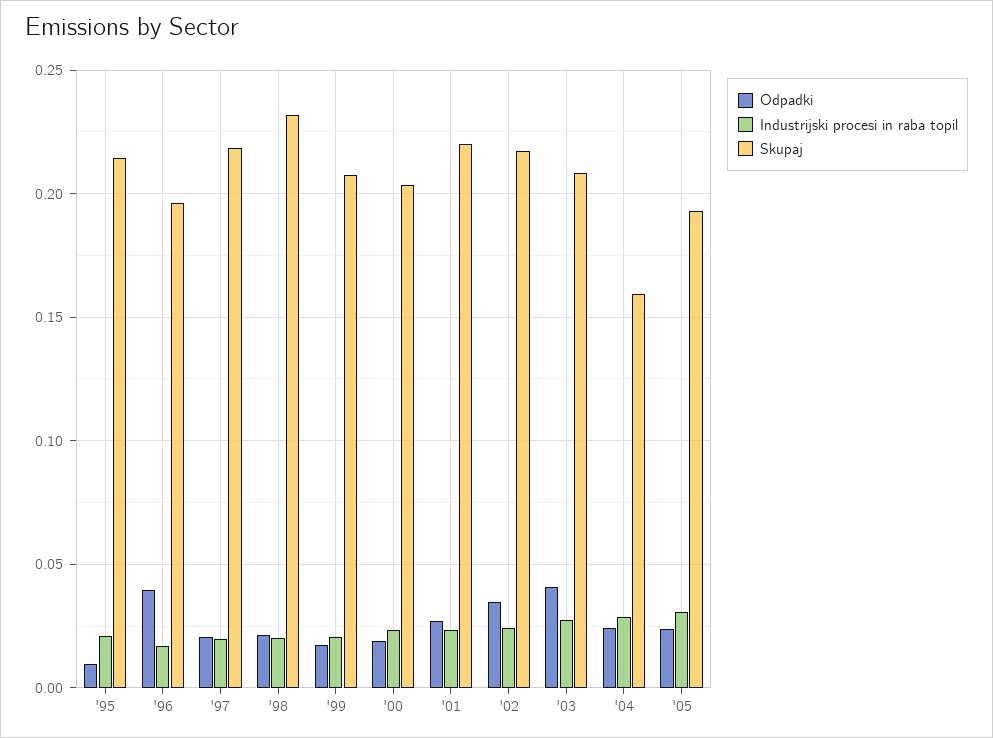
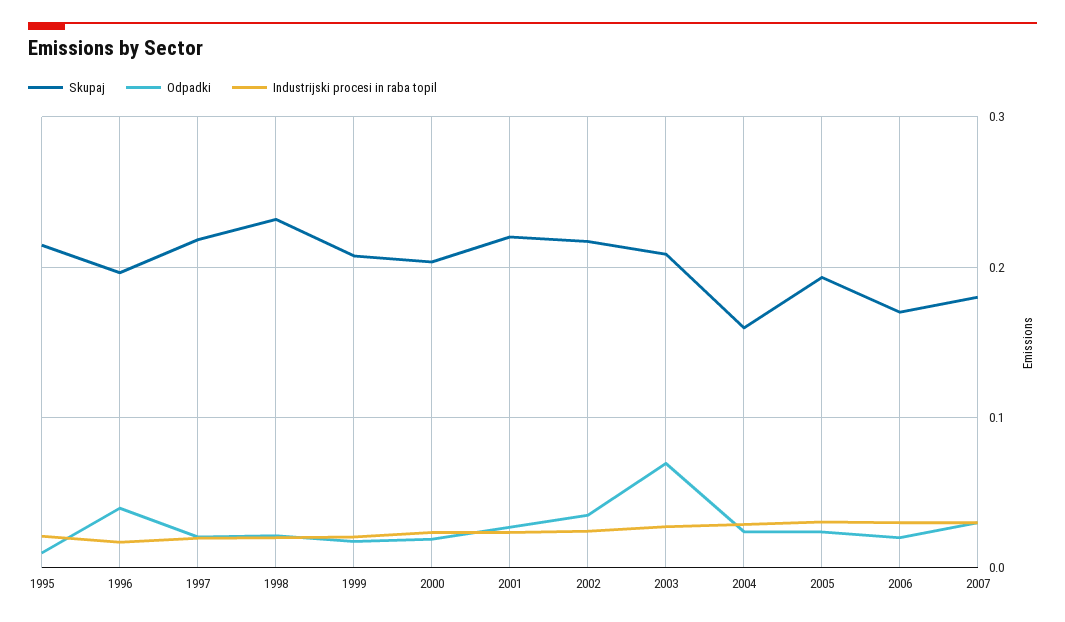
Odpadki, '03: 0.04 -> 0.07
Skupaj, 2006: none -> 0.17
Odpadki, 2006: none -> 0.02
Industrijski procesi in raba topil, 2006: none -> 0.03
Skupaj, 2007: none -> 0.18
Odpadki, 2007: none -> 0.03
Industrijski procesi in raba topil, 2007: none -> 0.03

